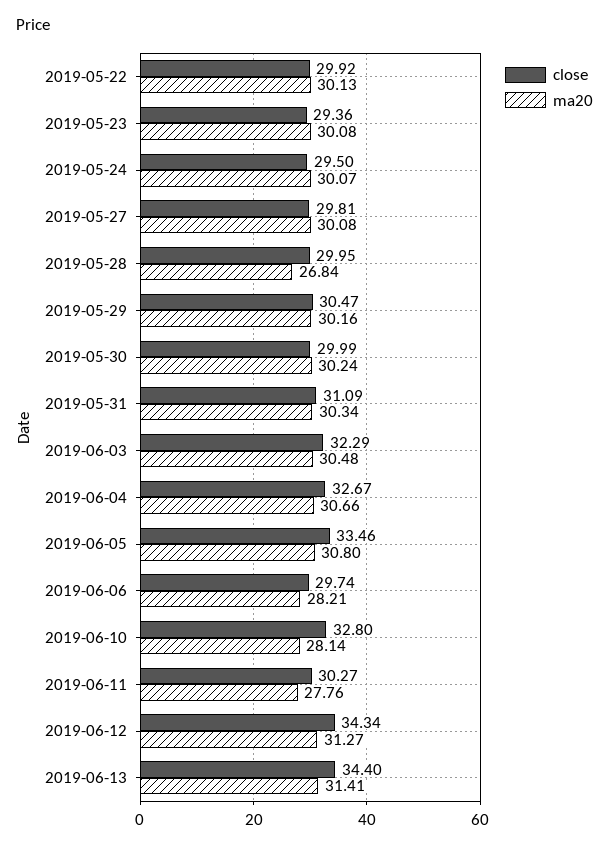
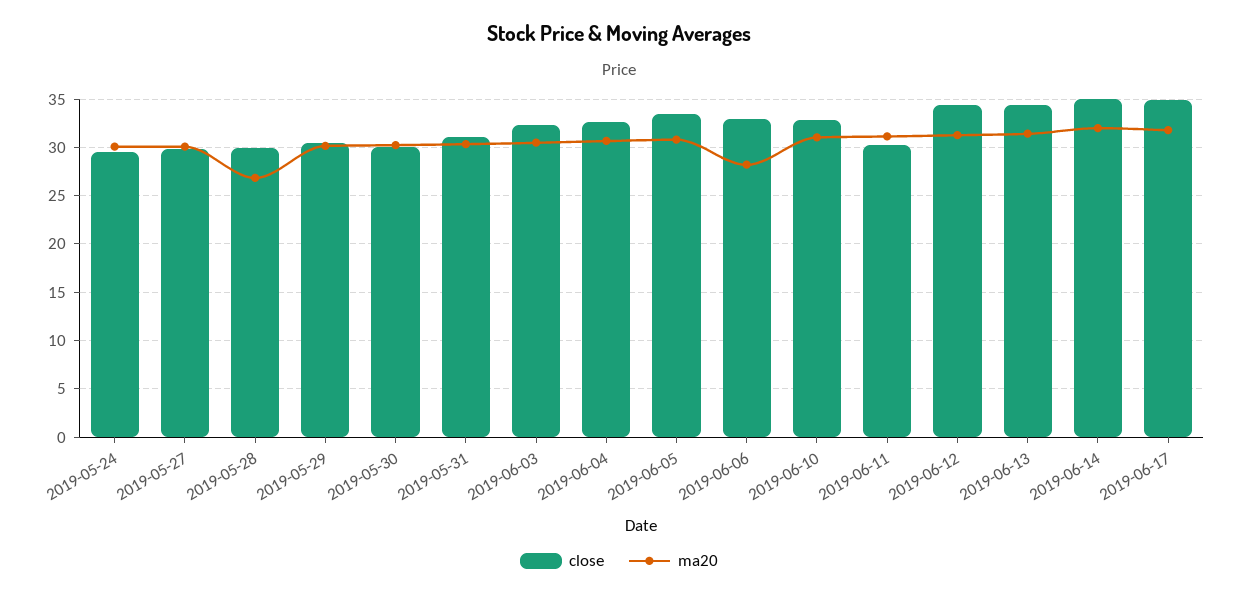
close, 2019-05-22: 29.92 -> none
ma20, 2019-05-22: 30.13 -> none
close, 2019-05-23: 29.36 -> none
ma20, 2019-05-23: 30.08 -> none
close, 2019-06-06: 29.74 -> 33
ma20, 2019-06-10: 28.14 -> 31
ma20, 2019-06-11: 27.76 -> 31
close, 2019-06-14: none -> 35
ma20, 2019-06-14: none -> 32
close, 2019-06-17: none -> 35
ma20, 2019-06-17: none -> 32

